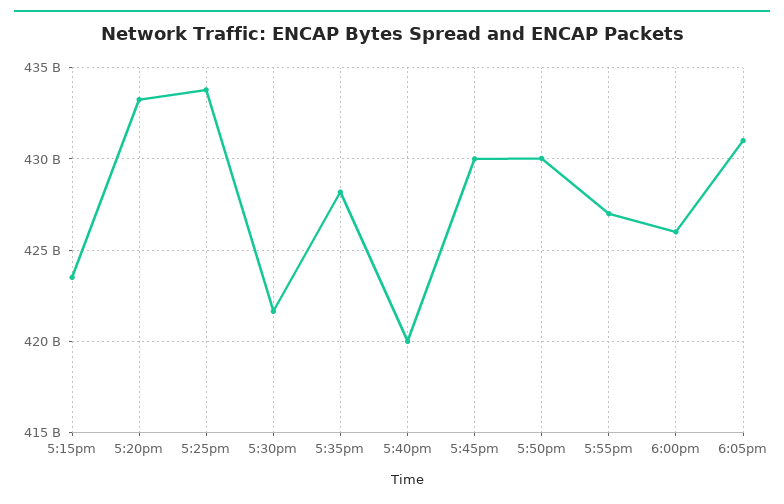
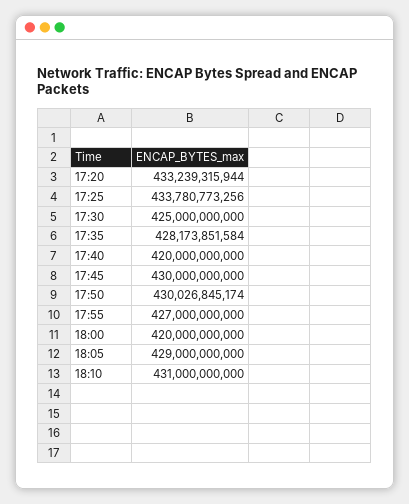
5:15pm: 423500000000 -> none
5:30pm: 421500000000 -> 425000000000
6:00pm: 426000000000 -> 420000000000
6:05pm: 431000000000 -> 429000000000
18:10: none -> 431000000000

